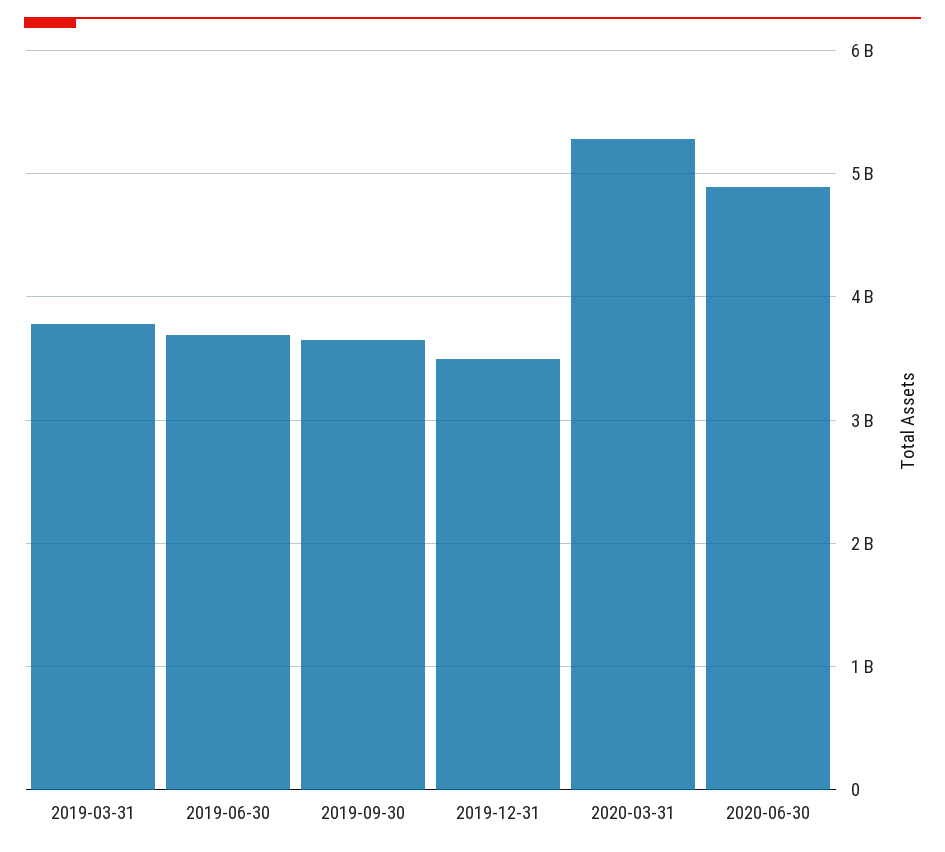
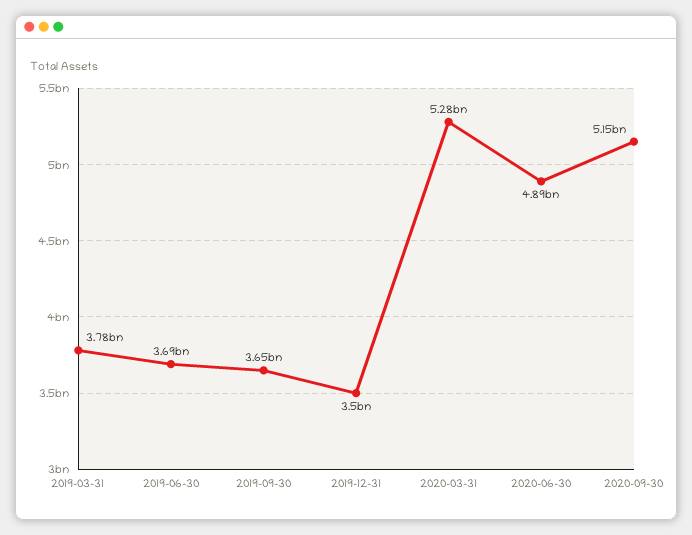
2020-09-30: none -> 5150000000

